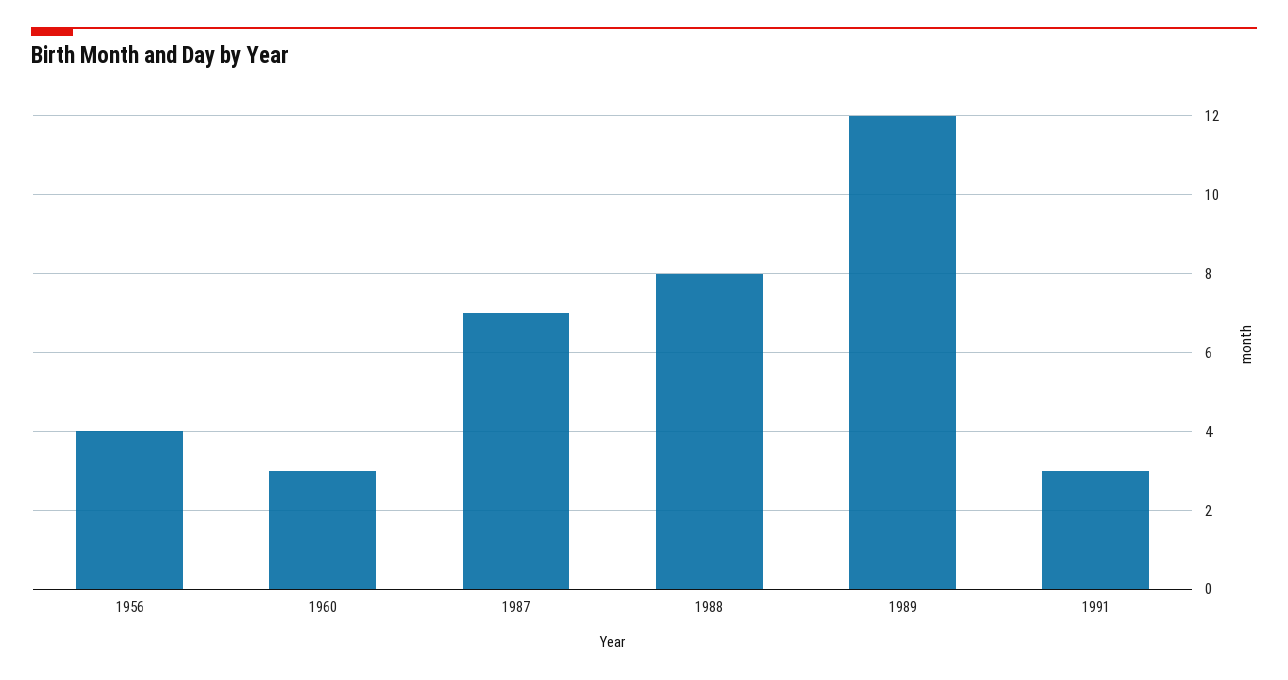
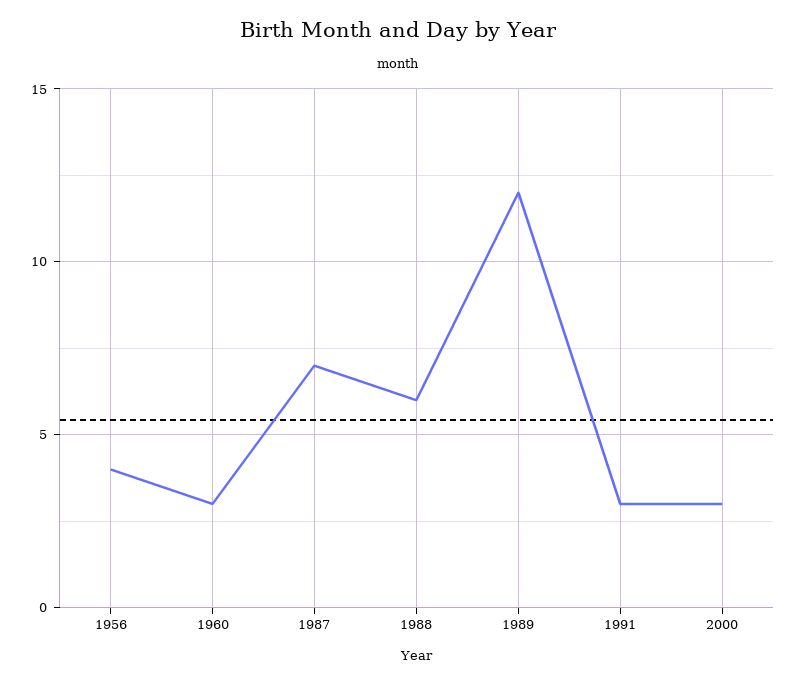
1988: 8 -> 6
2000: none -> 3

